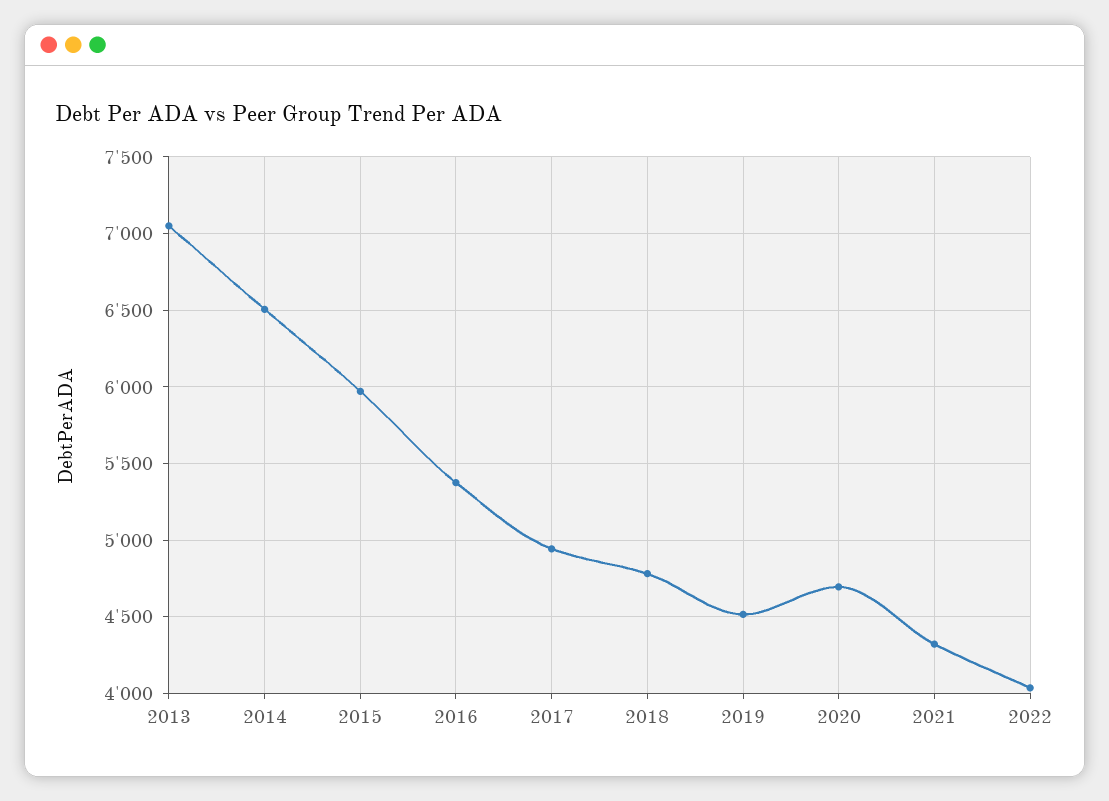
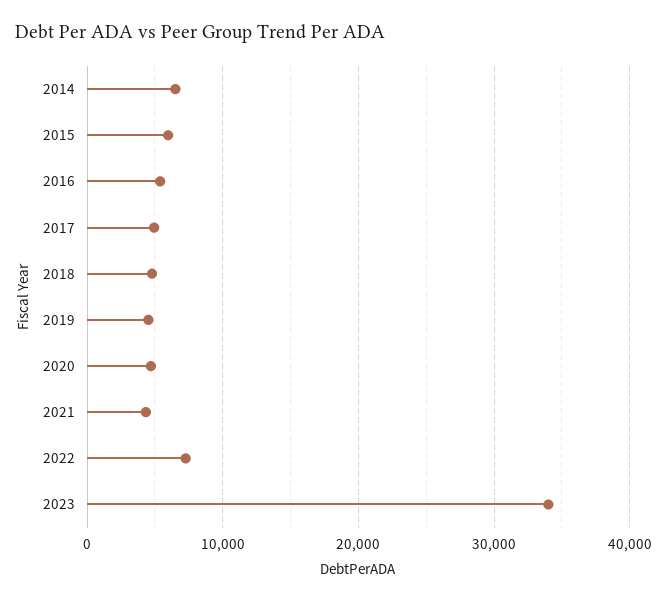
2013: 7050 -> none
2022: 4050 -> 7000
2023: none -> 34000

